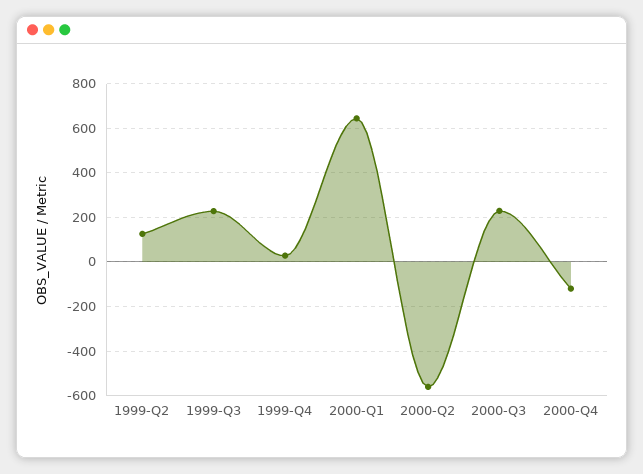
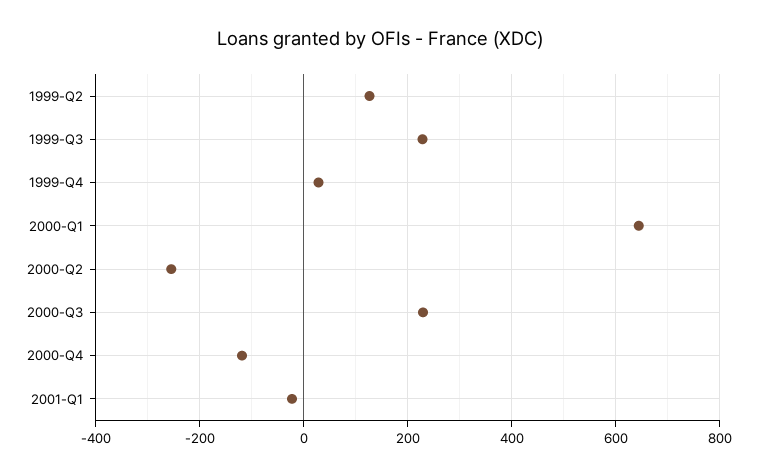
2000-Q2: -550 -> -260
2001-Q1: none -> -20

